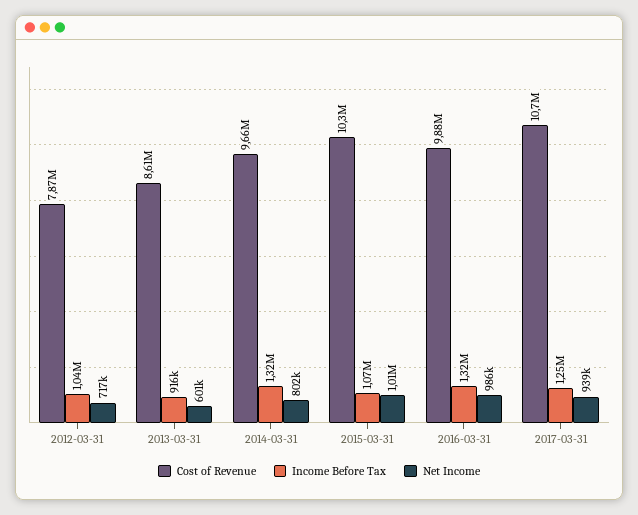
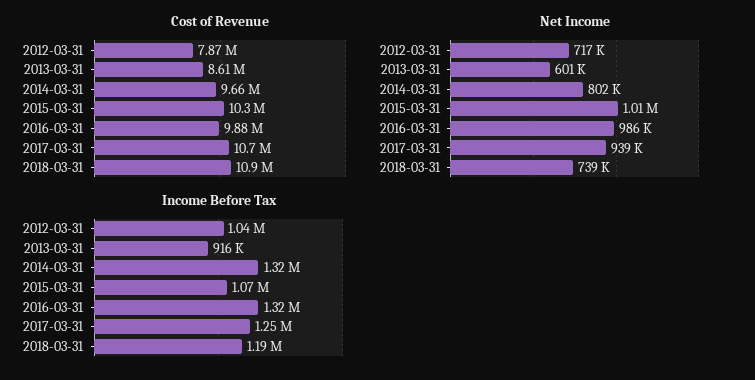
Cost of Revenue, 2018-03-31: none -> 10900000
Net Income, 2018-03-31: none -> 739000
Income Before Tax, 2018-03-31: none -> 1190000

